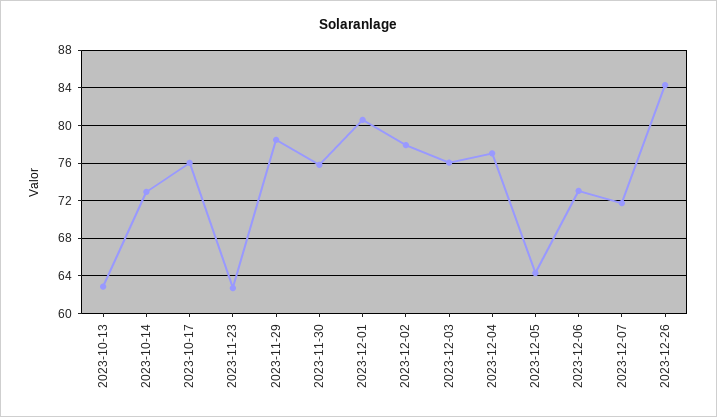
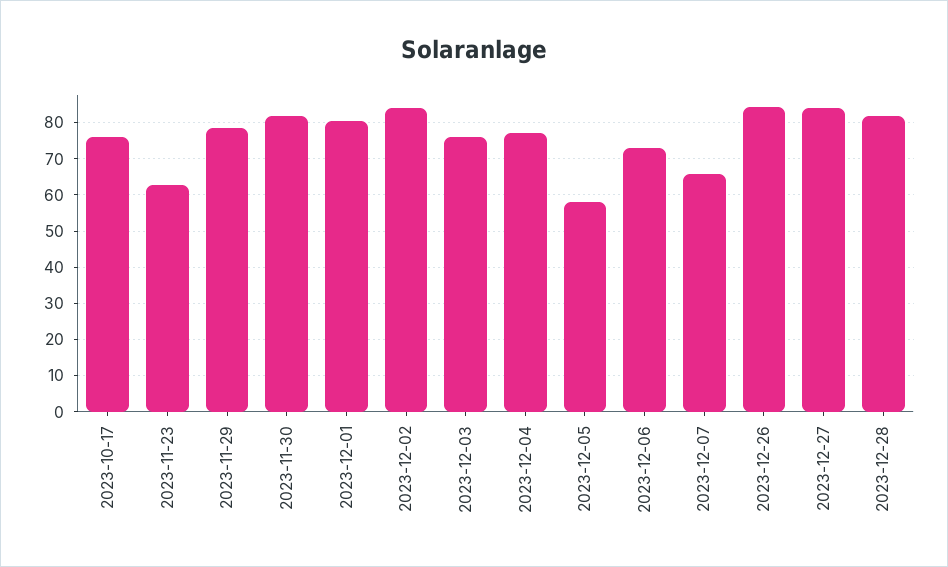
2023-10-13: 63 -> none
2023-10-14: 73 -> none
2023-11-30: 76 -> 82
2023-12-02: 78 -> 84
2023-12-05: 64 -> 58
2023-12-07: 72 -> 66
2023-12-27: none -> 84
2023-12-28: none -> 82

